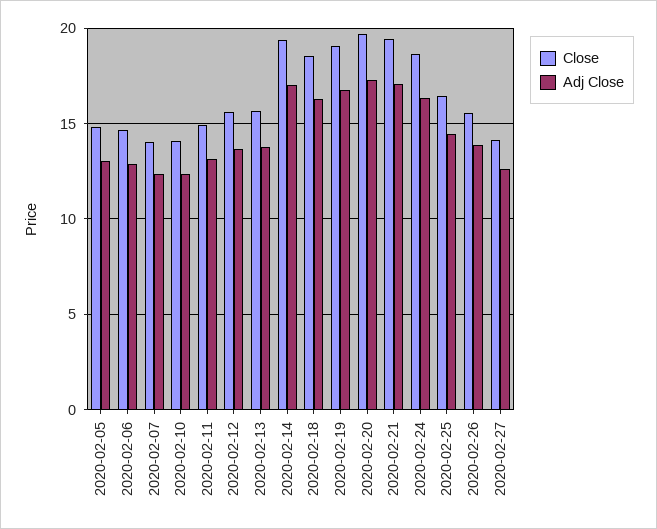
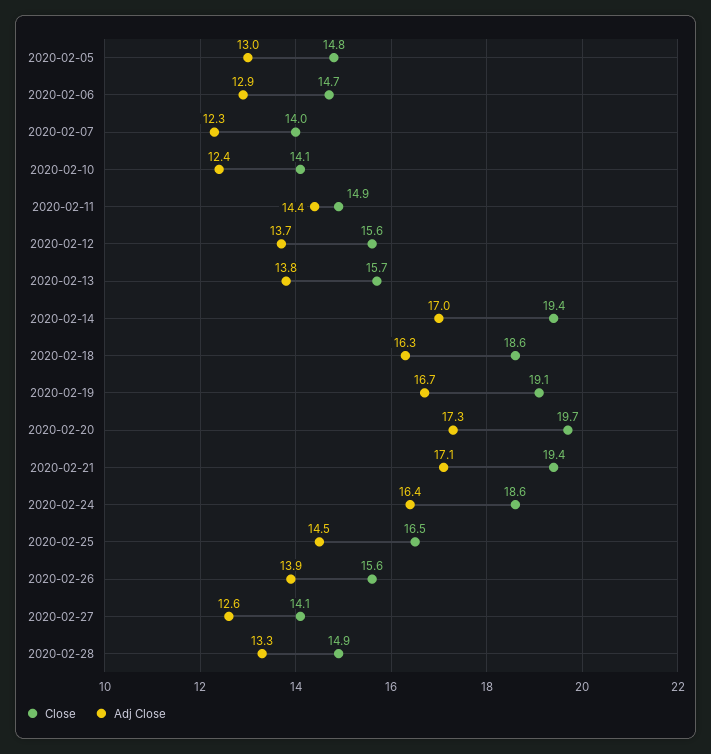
Adj Close, 2020-02-11: 13 -> 14.4
Close, 2020-02-28: none -> 14.9
Adj Close, 2020-02-28: none -> 13.3

